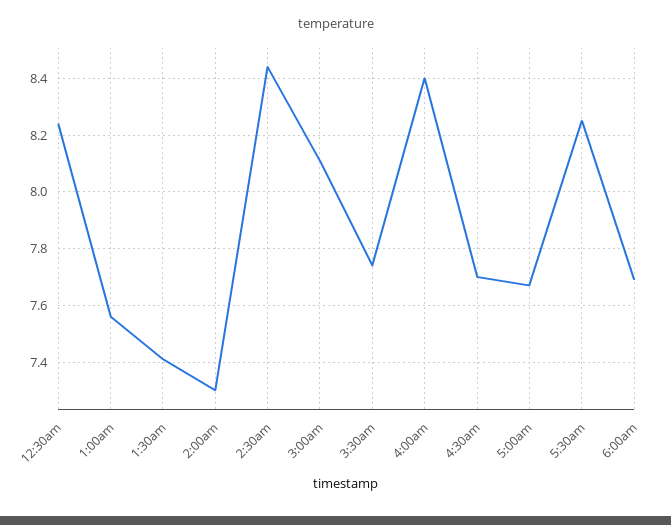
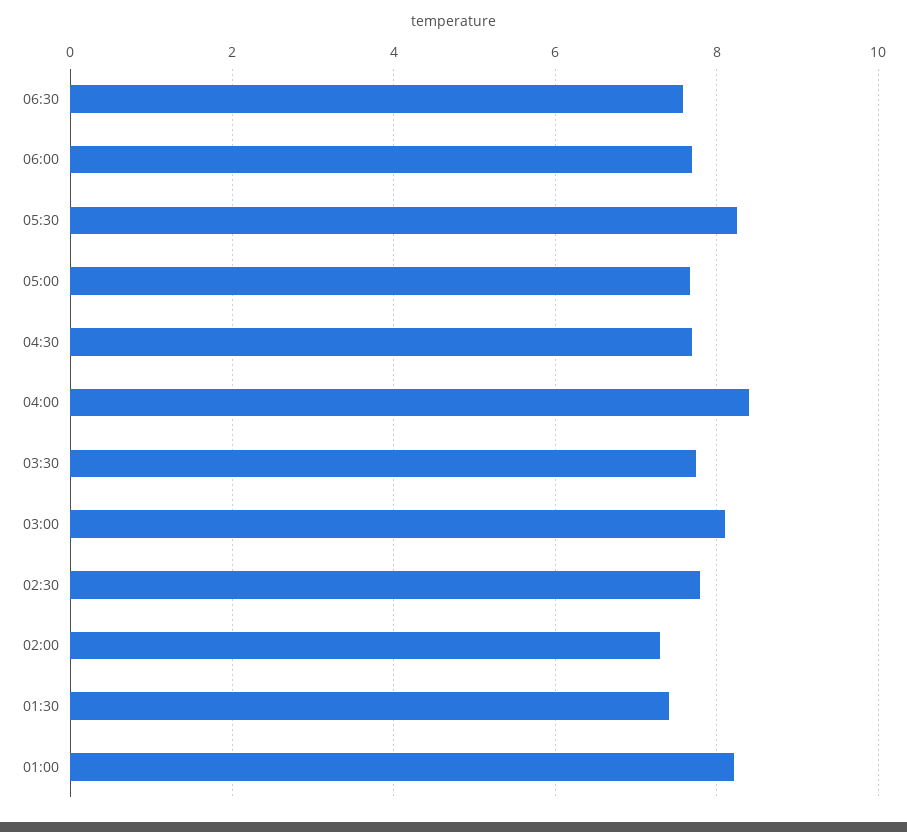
12:30am: 8.25 -> none
1:00am: 7.55 -> 8.2
2:30am: 8.45 -> 7.8
06:30: none -> 7.6

